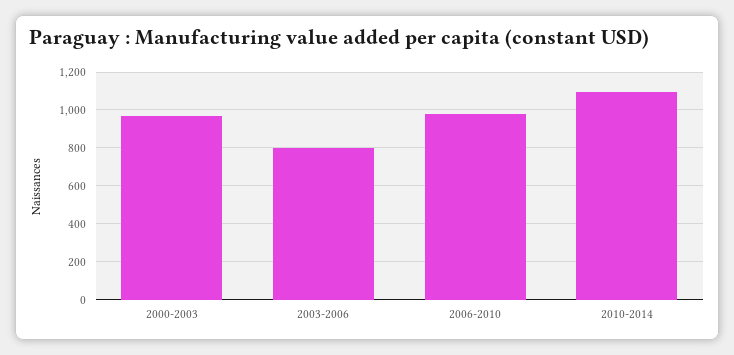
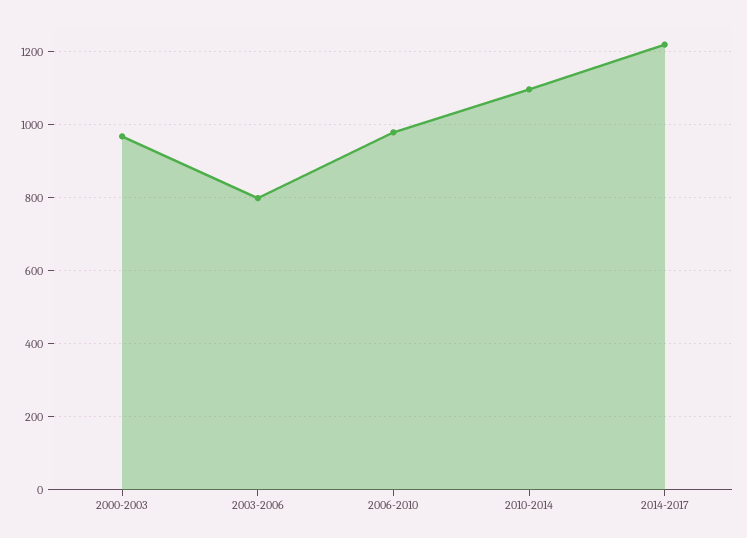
2014-2017: none -> 1220

